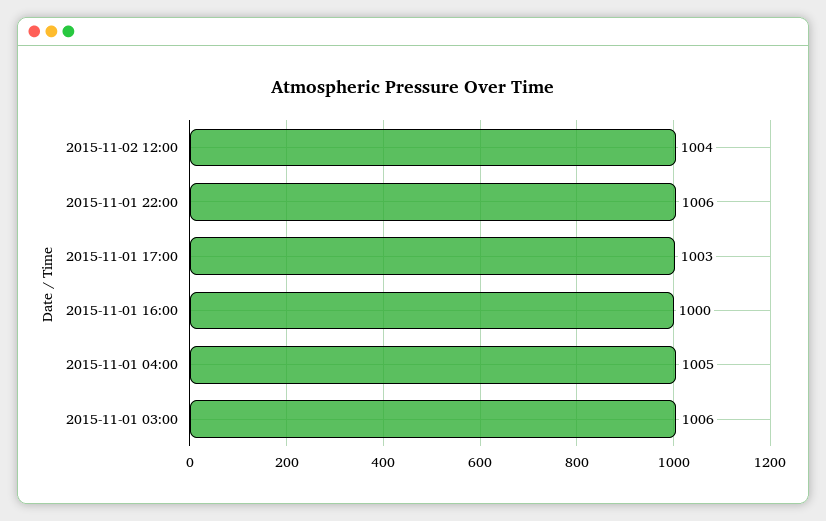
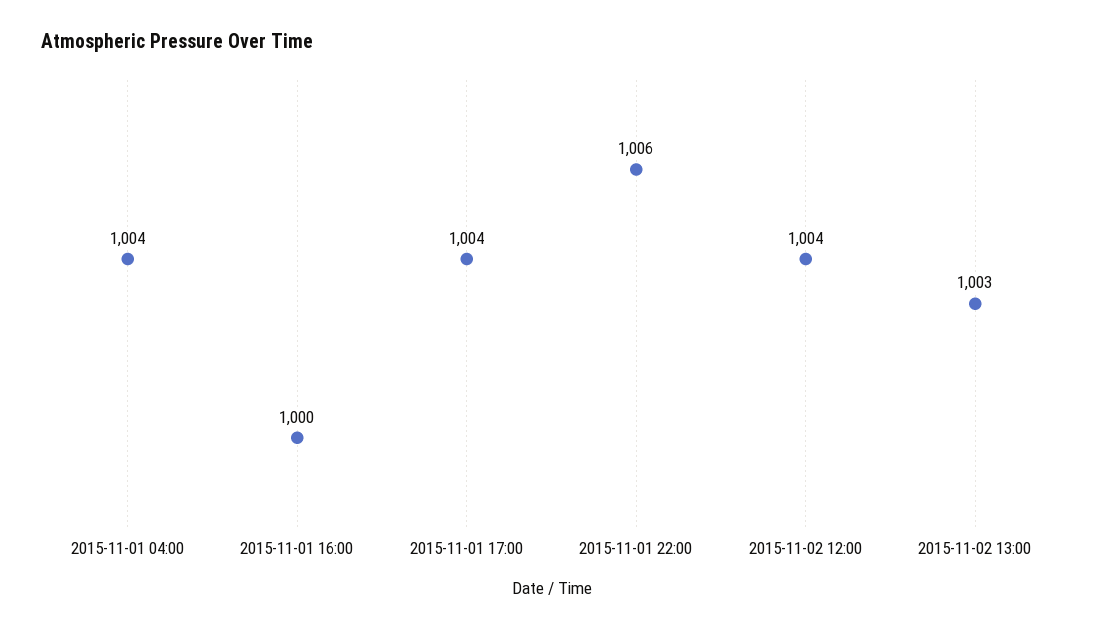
2015-11-01 17:00: 1003 -> 1004
2015-11-01 04:00: 1005 -> 1004
2015-11-01 03:00: 1006 -> none
2015-11-02 13:00: none -> 1003

